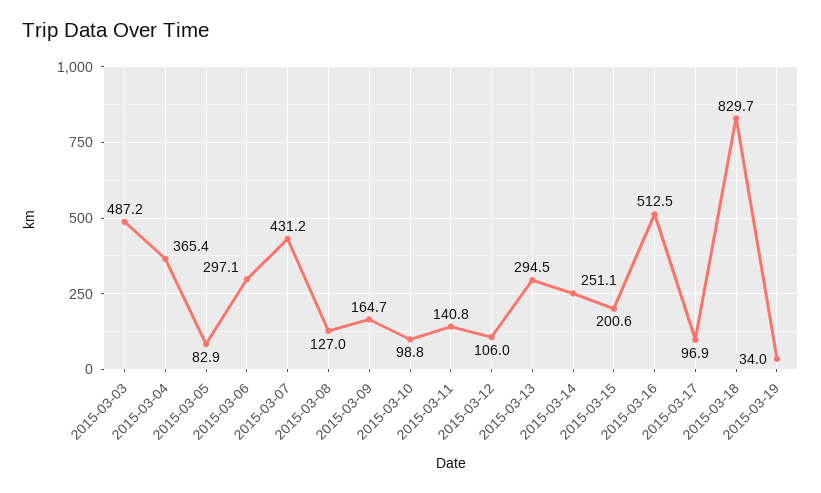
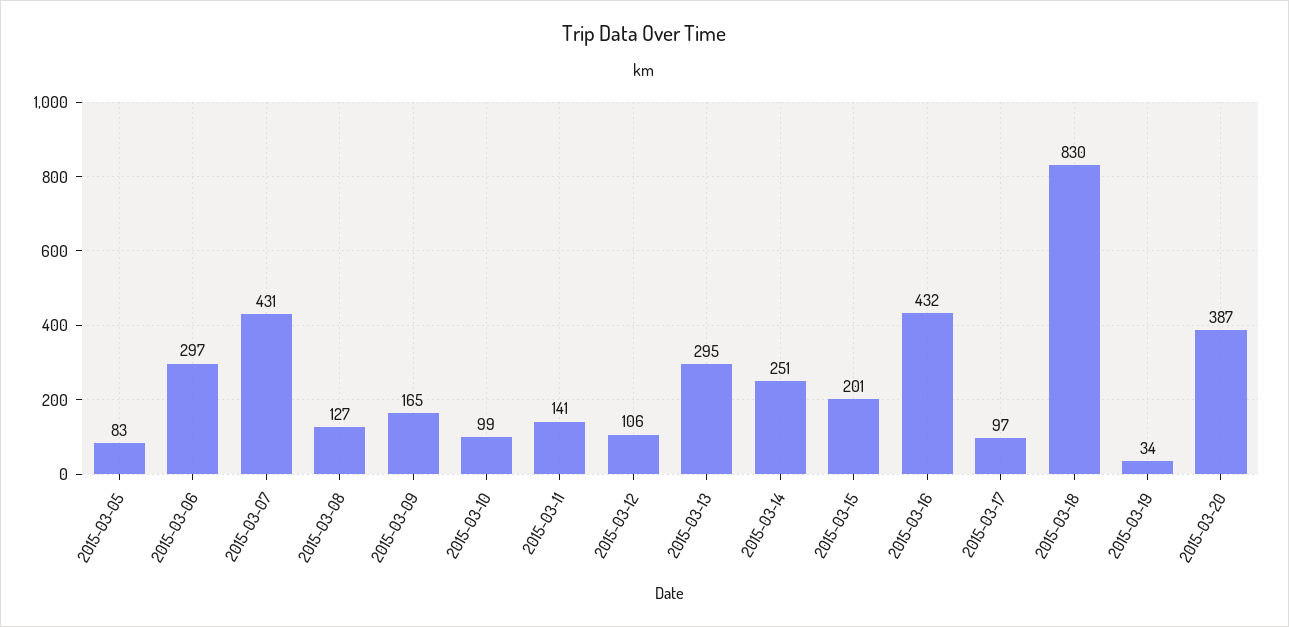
2015-03-03: 487.2 -> none
2015-03-04: 365.4 -> none
2015-03-16: 512.5 -> 432
2015-03-20: none -> 387

